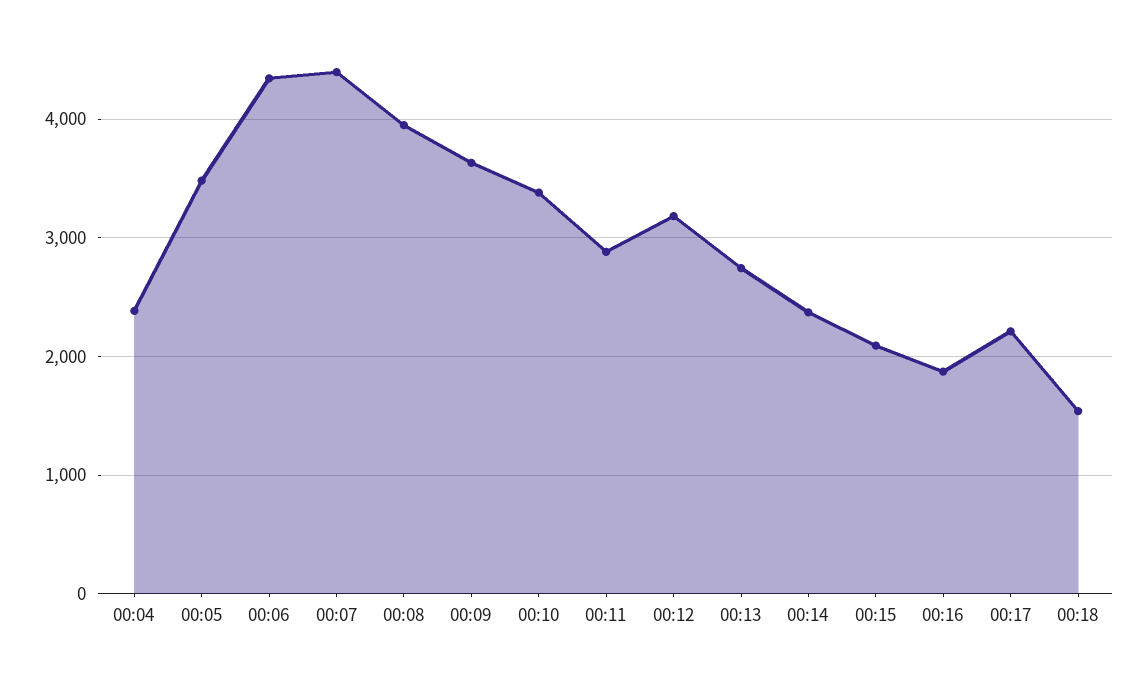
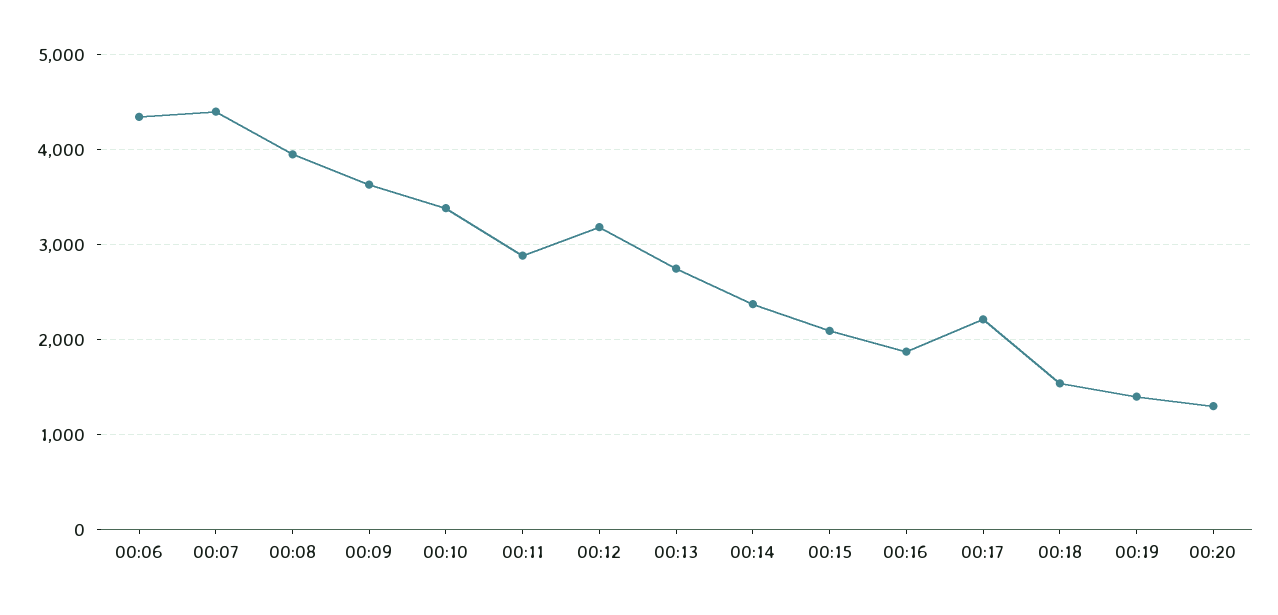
00:04: 2400 -> none
00:05: 3500 -> none
00:19: none -> 1400
00:20: none -> 1300

